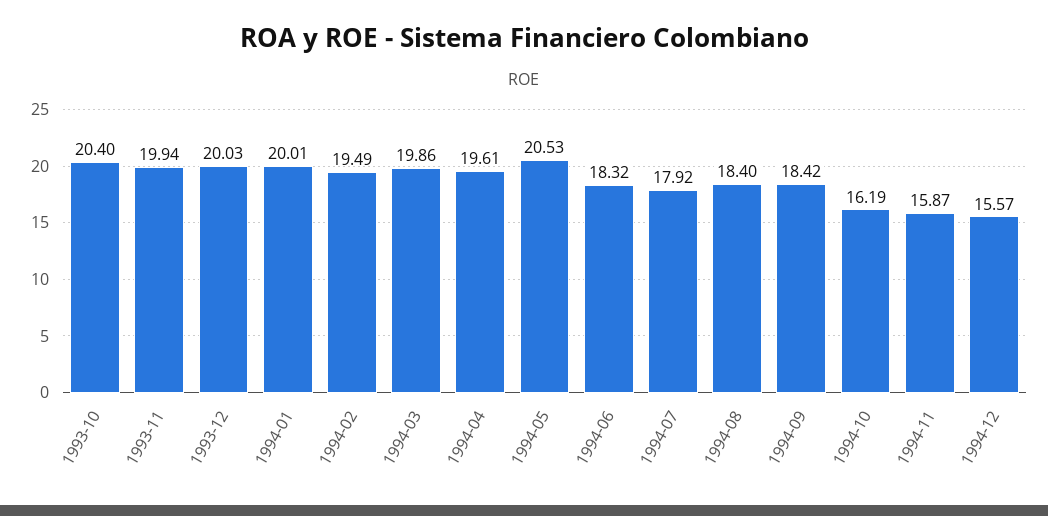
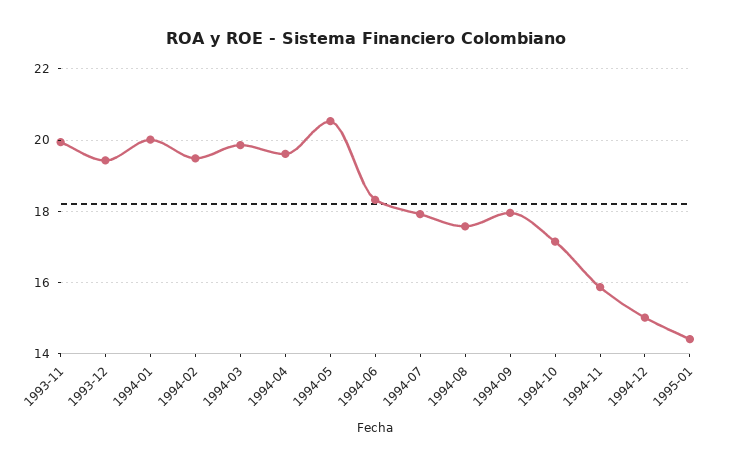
1993-10: 20.4 -> none
1993-12: 20.03 -> 19.4
1994-08: 18.4 -> 17.6
1994-09: 18.42 -> 18
1994-10: 16.19 -> 17.2
1994-12: 15.57 -> 15
1995-01: none -> 14.4

